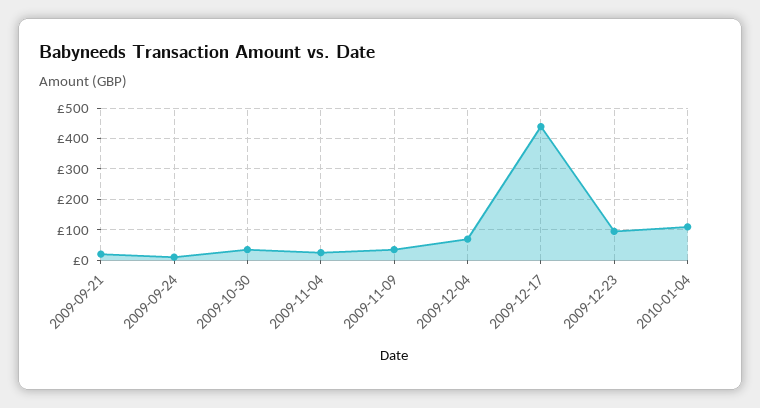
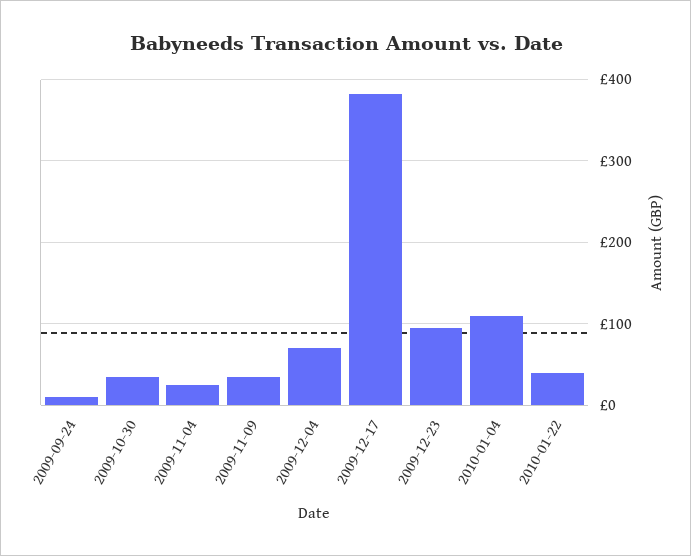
2009-09-21: 20 -> none
2009-12-17: 440 -> 380
2010-01-22: none -> 40

